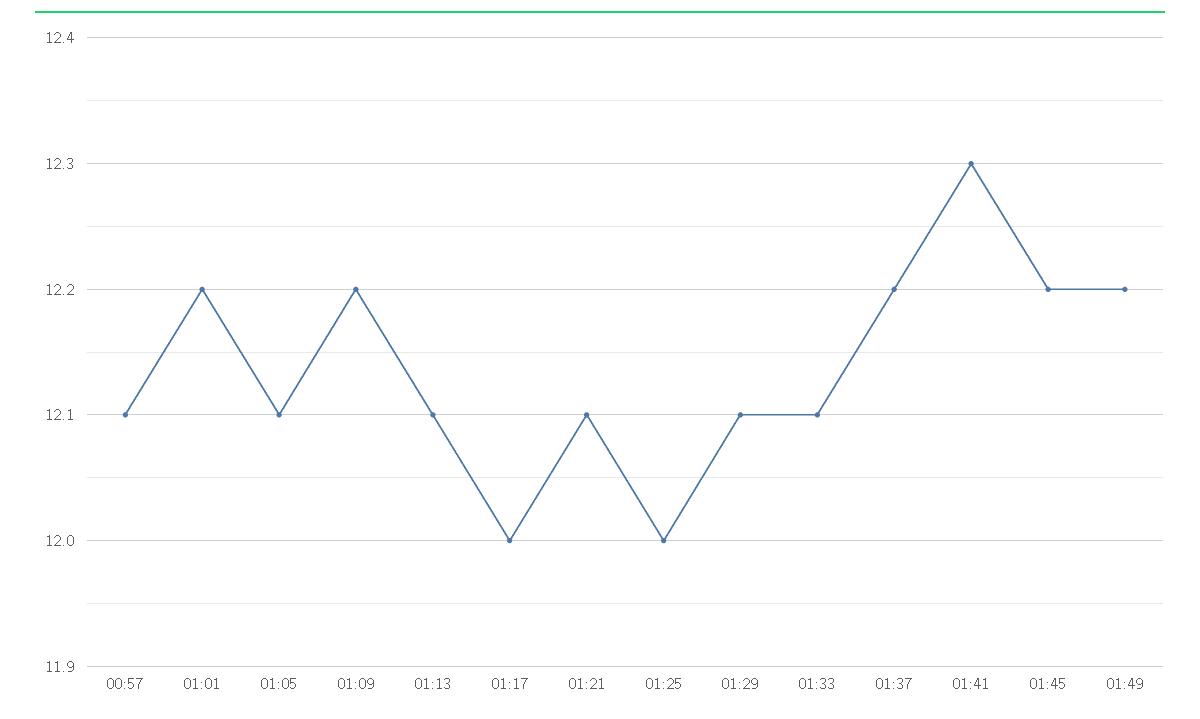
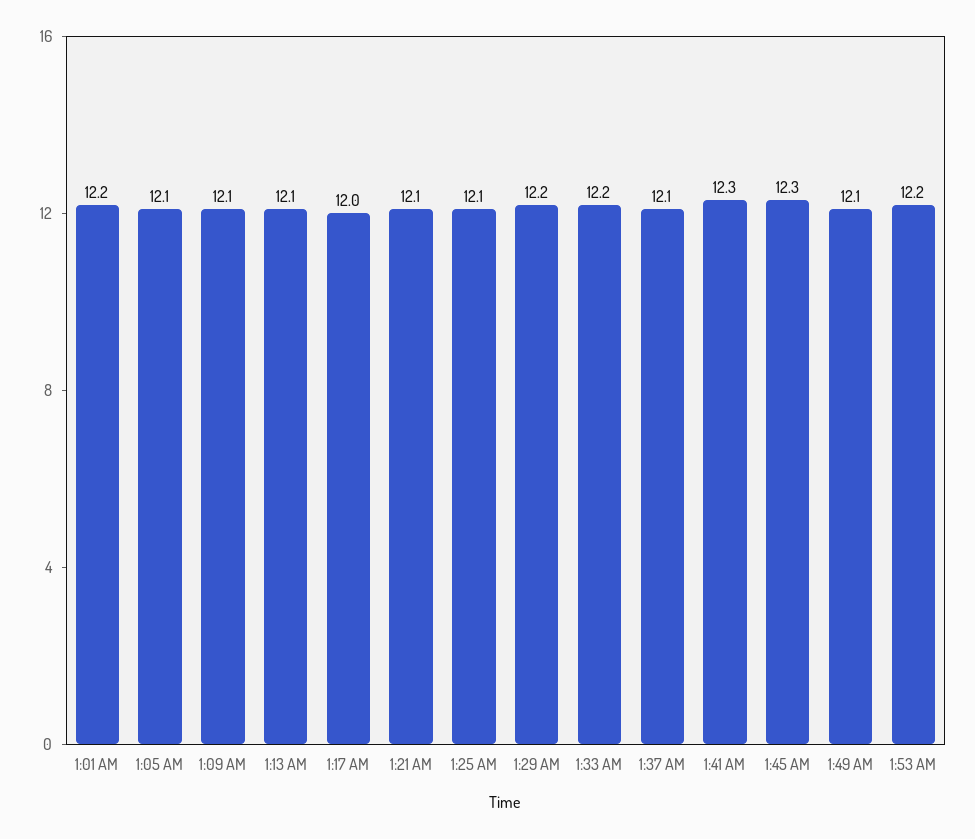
00:57: 12.1 -> none
01:09: 12.2 -> 12.1
01:25: 12 -> 12.1
01:29: 12.1 -> 12.2
01:33: 12.1 -> 12.2
01:37: 12.2 -> 12.1
01:45: 12.2 -> 12.3
01:49: 12.2 -> 12.1
1:53 AM: none -> 12.2

